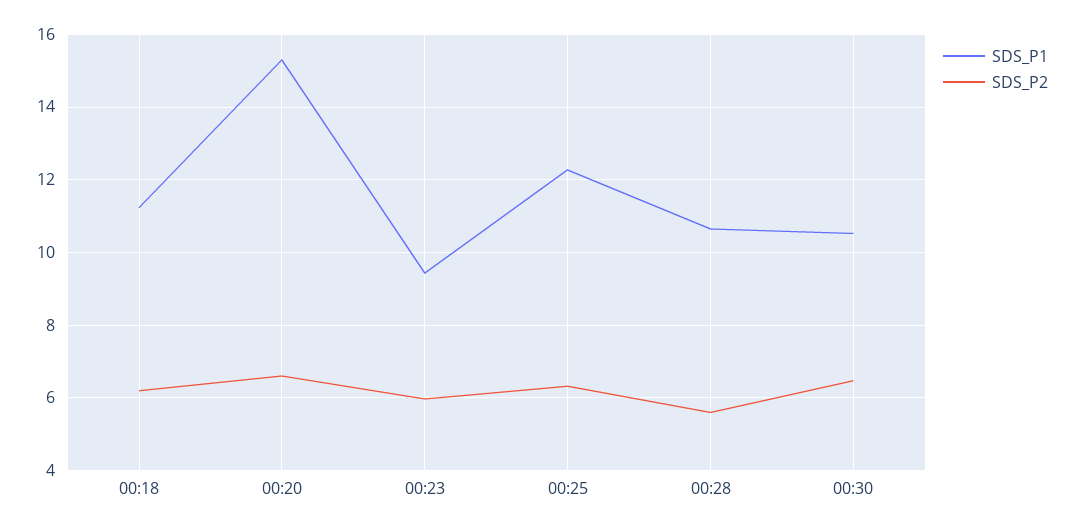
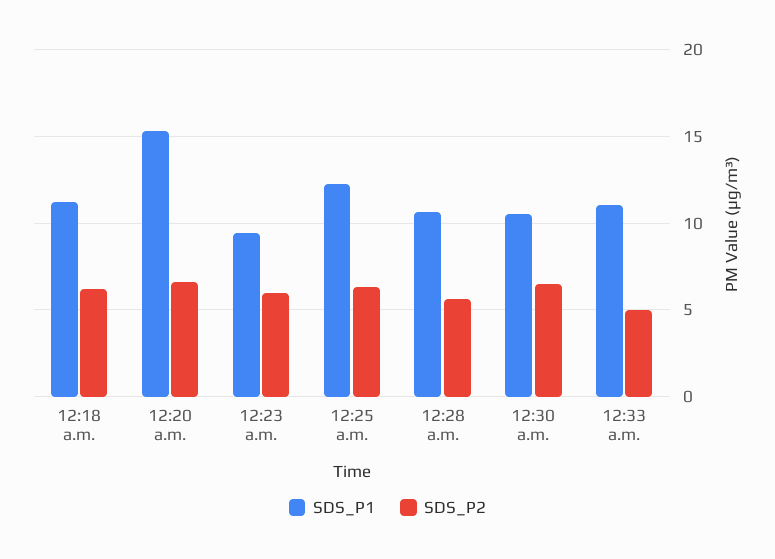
SDS_P1, 12:33 a.m.: none -> 11
SDS_P2, 12:33 a.m.: none -> 5

